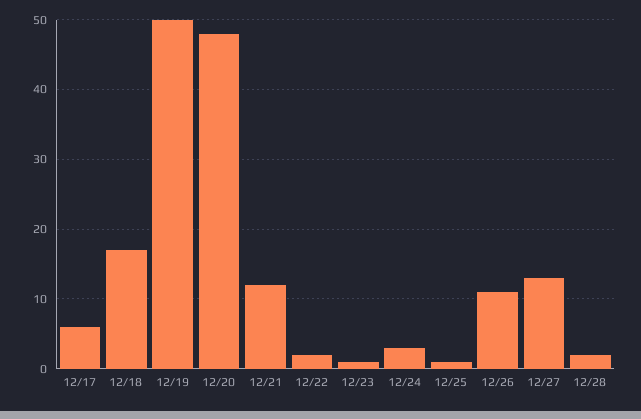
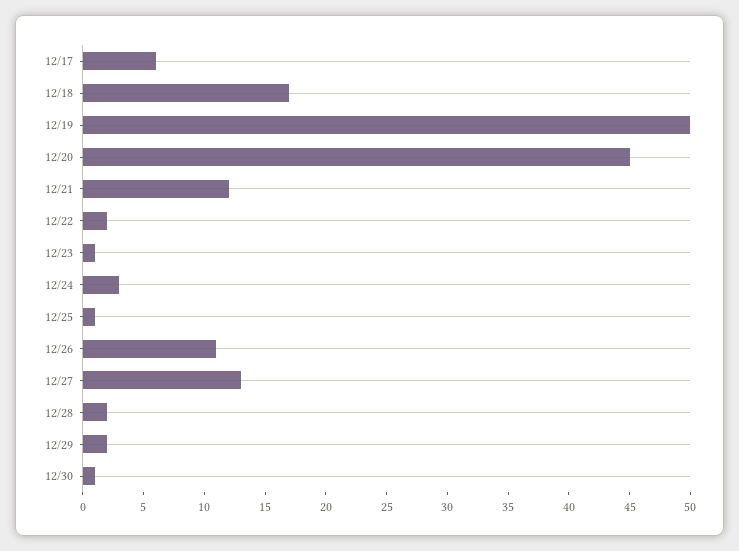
12/20: 48 -> 45
12/29: none -> 2
12/30: none -> 1

